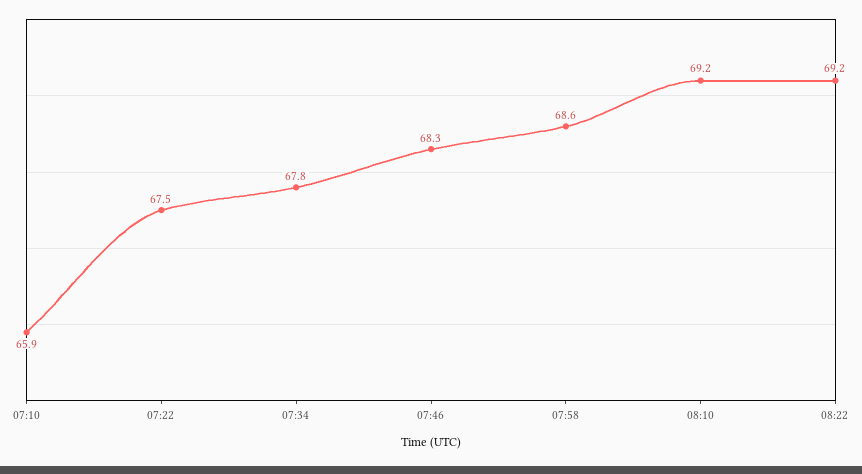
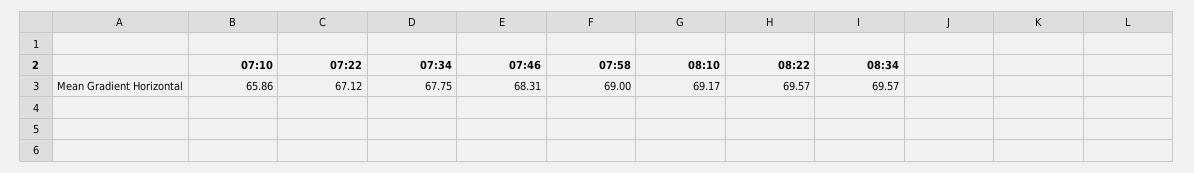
07:22: 67.5 -> 67.12
07:58: 68.6 -> 69
08:22: 69.2 -> 69.57
08:34: none -> 69.57

